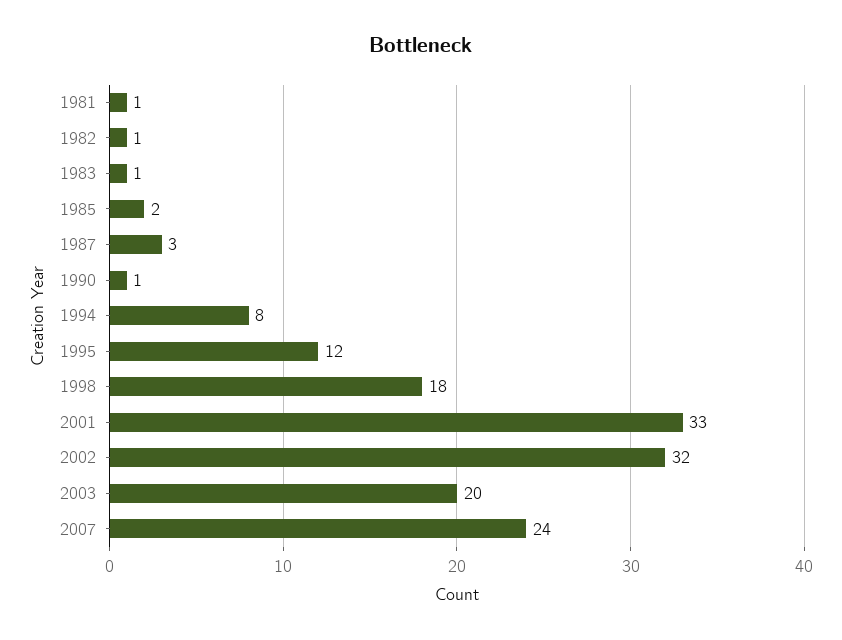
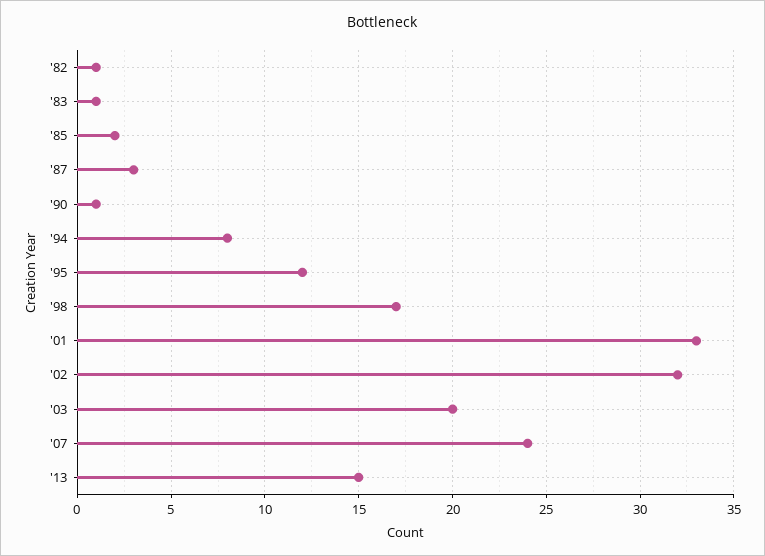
1981: 1 -> none
1998: 18 -> 17
'13: none -> 15

